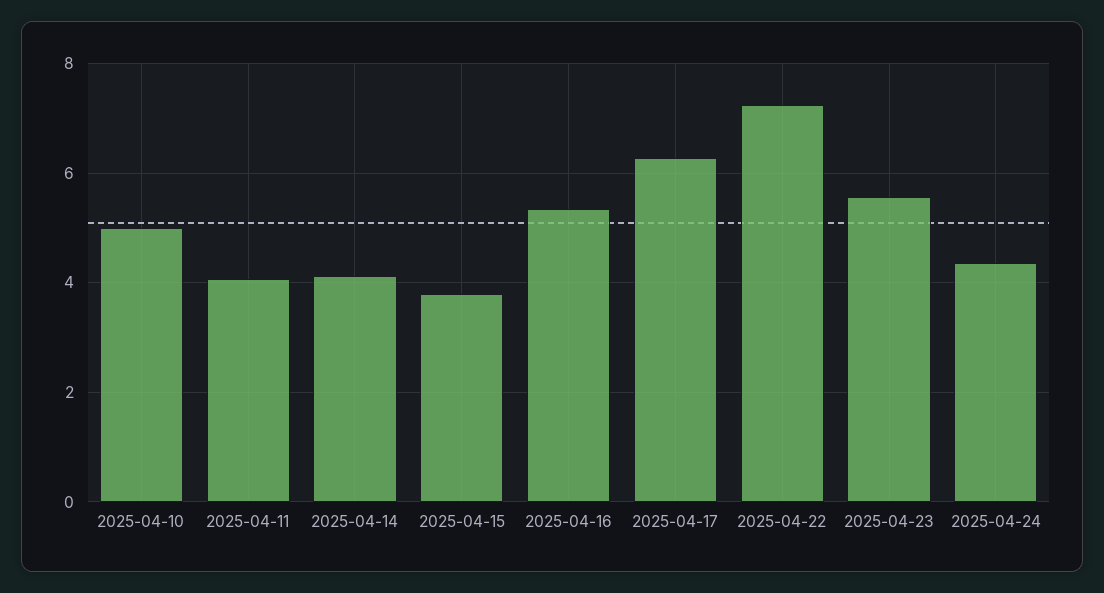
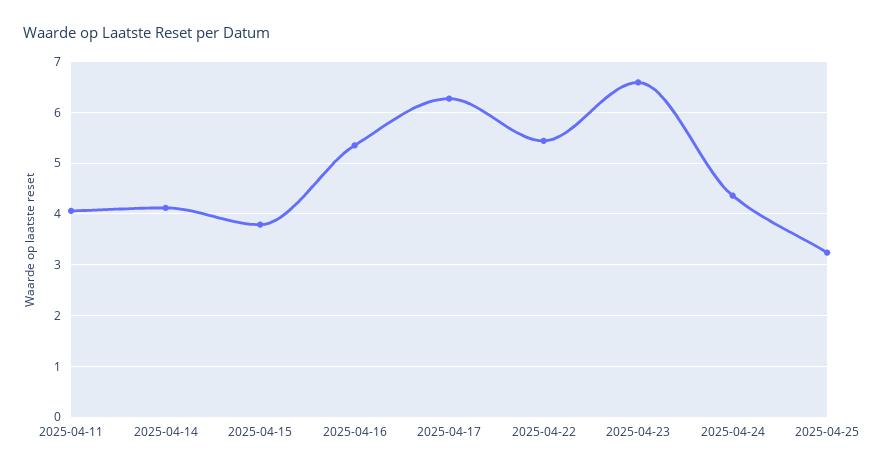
2025-04-10: 5 -> none
2025-04-22: 7.2 -> 5.4
2025-04-23: 5.6 -> 6.6
2025-04-25: none -> 3.2

